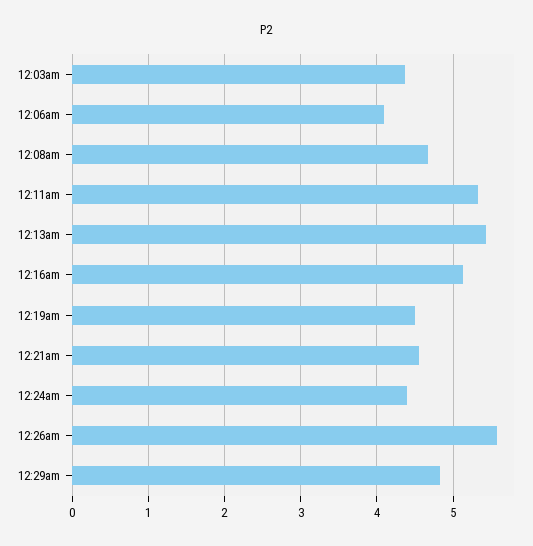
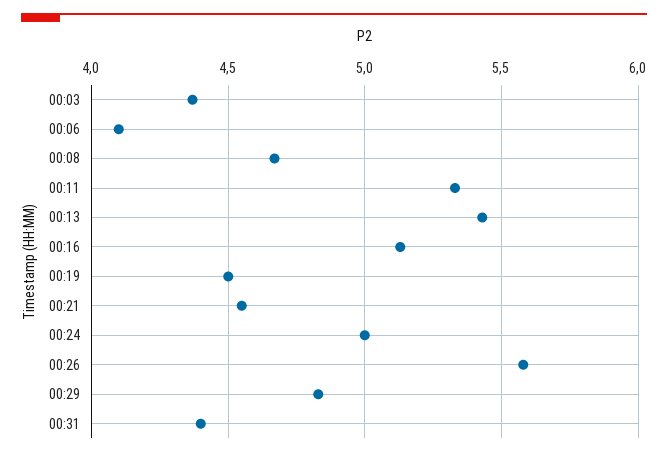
12:24am: 4.4 -> 5
00:31: none -> 4.4

